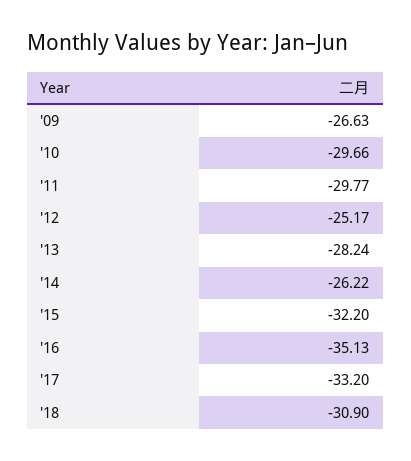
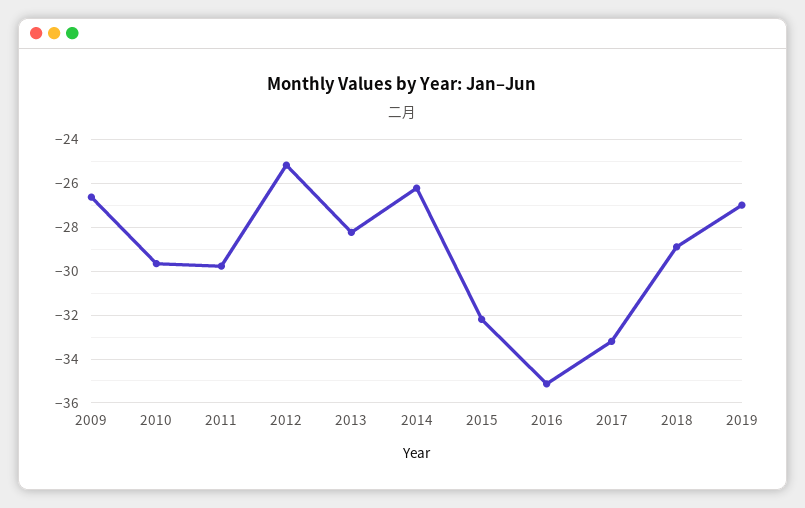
'18: -30.9 -> -29
2019: none -> -27

